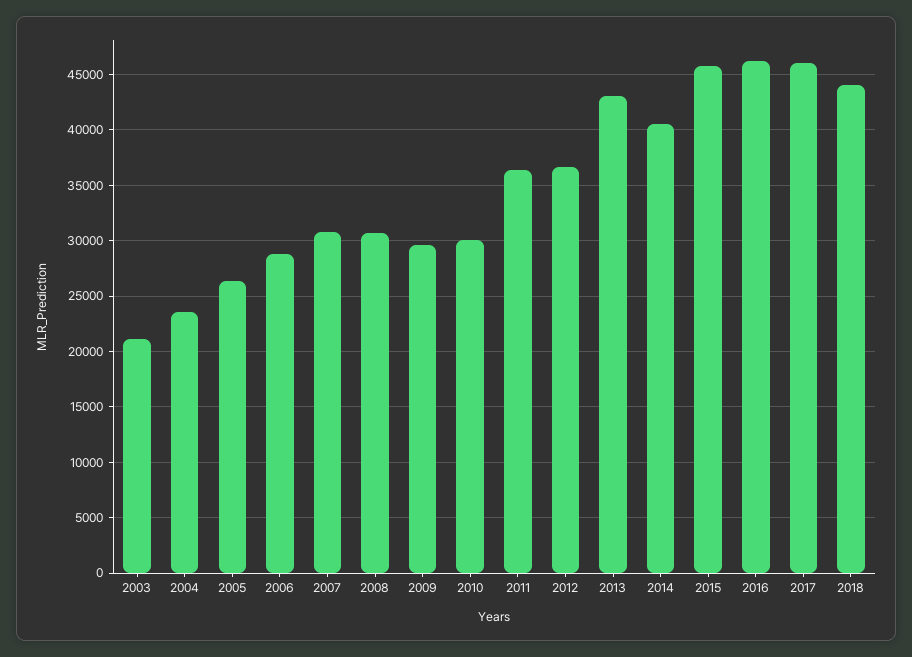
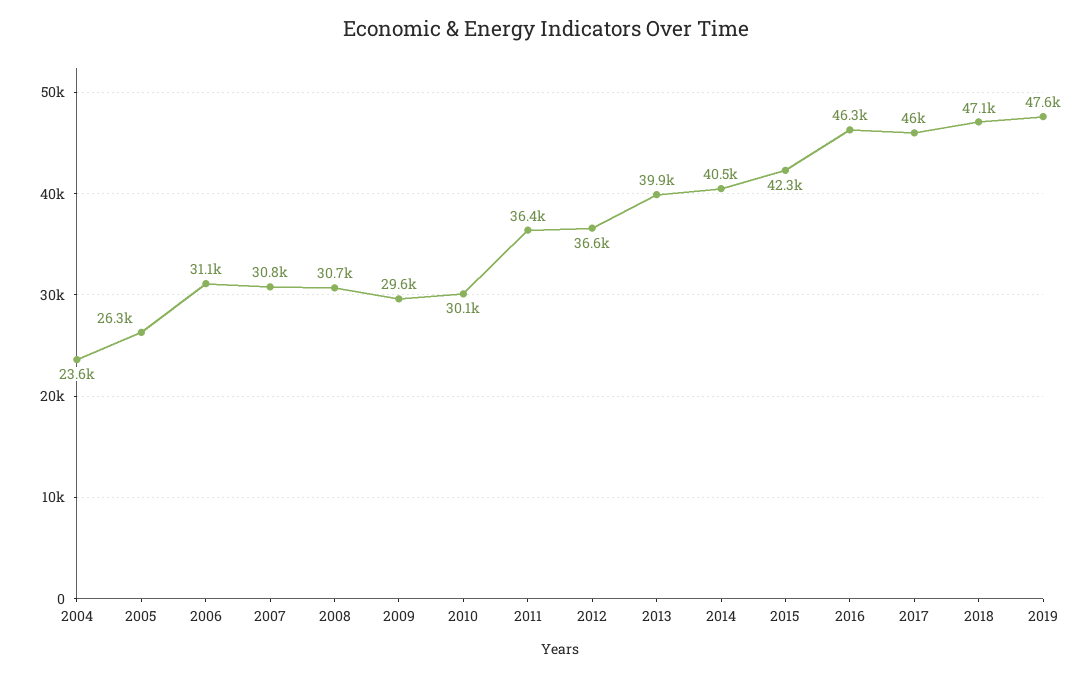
2003: 21000 -> none
2006: 29000 -> 31100
2013: 43000 -> 39900
2015: 46000 -> 42300
2018: 44000 -> 47100
2019: none -> 47600

